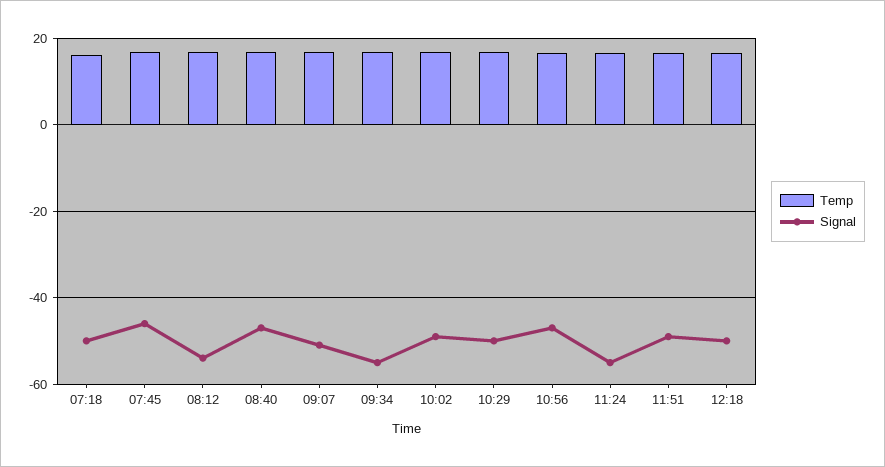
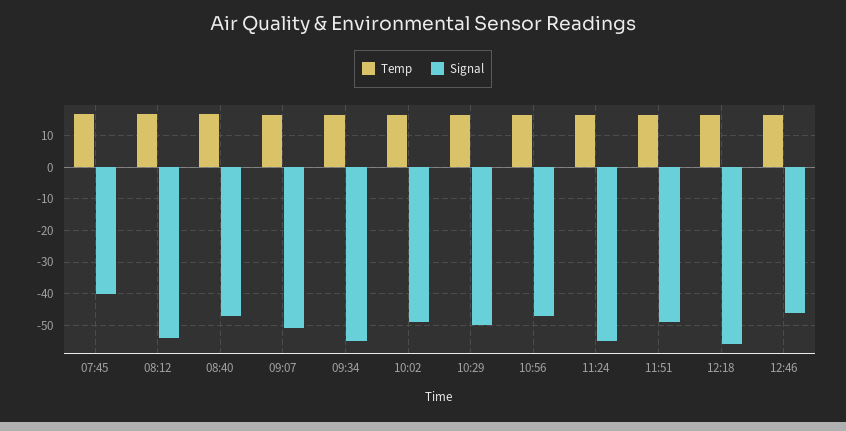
Temp, 07:18: 16 -> none
Signal, 07:18: -50 -> none
Signal, 07:45: -46 -> -40
Signal, 12:18: -50 -> -56
Temp, 12:46: none -> 16
Signal, 12:46: none -> -46

